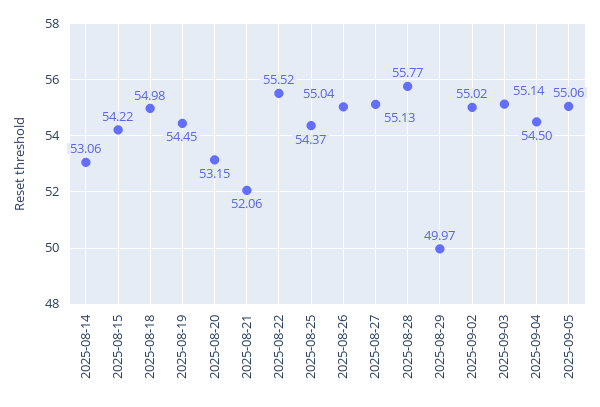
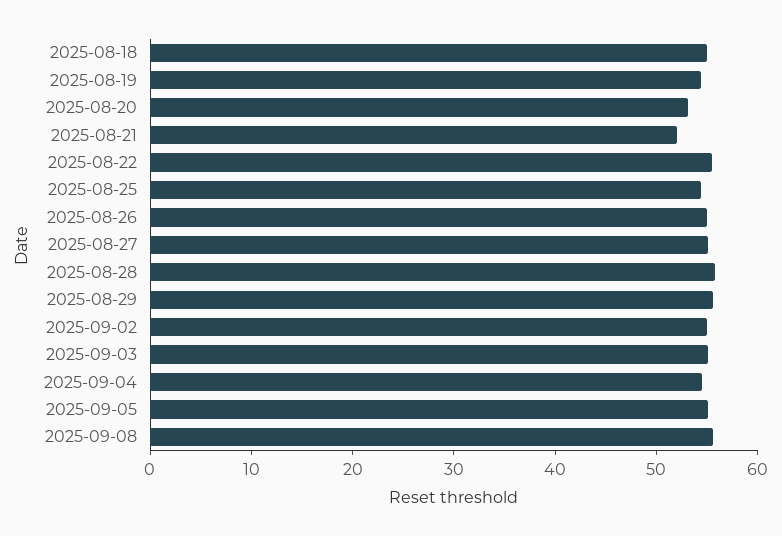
2025-08-14: 53.06 -> none
2025-08-15: 54.22 -> none
2025-08-29: 49.97 -> 56
2025-09-08: none -> 56

